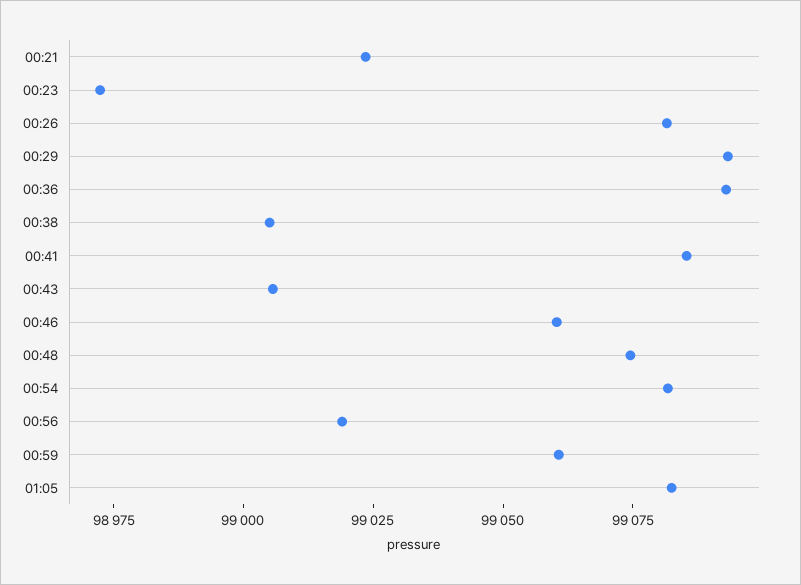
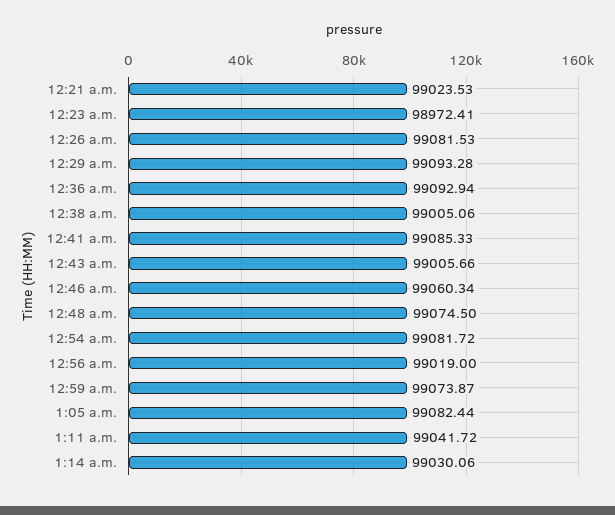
00:59: 99060 -> 99073.87
1:11 a.m.: none -> 99041.72
1:14 a.m.: none -> 99030.06

